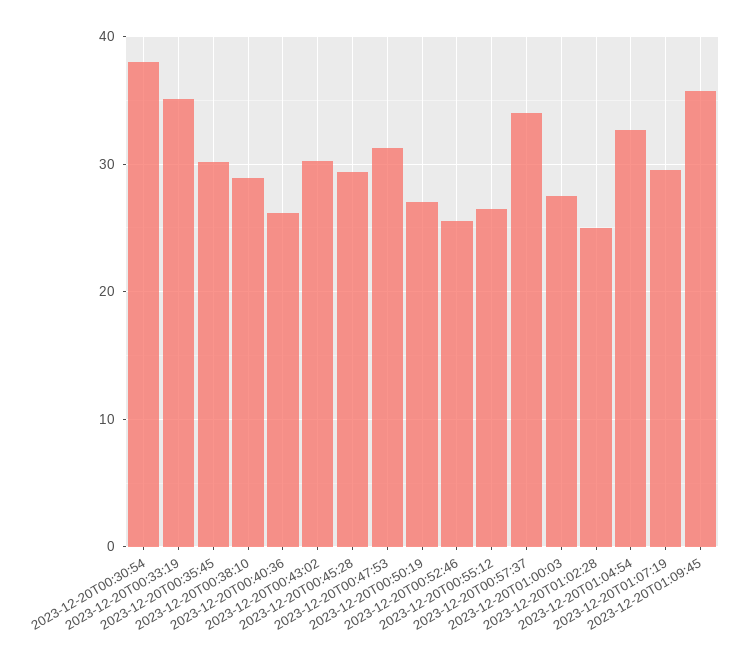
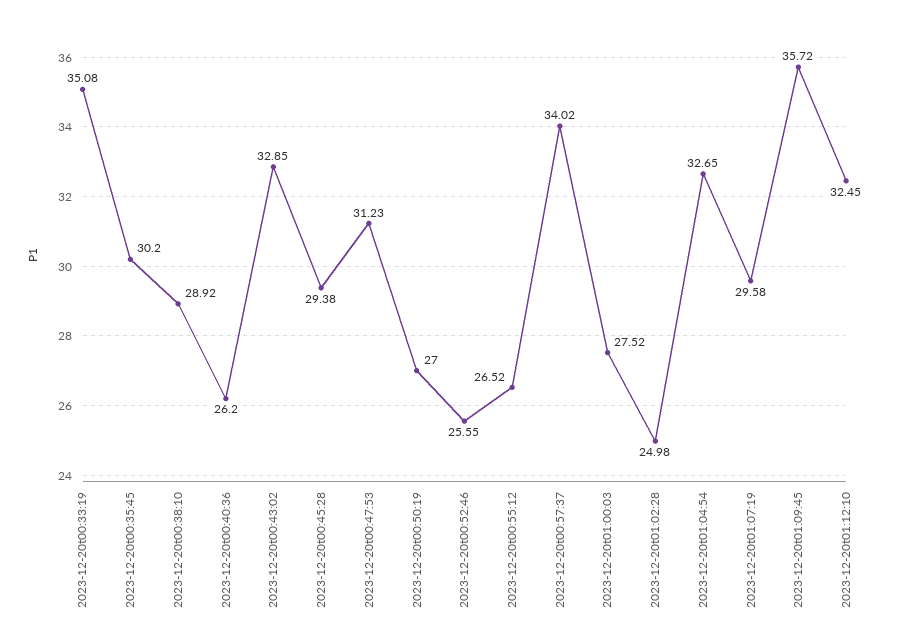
2023-12-20T00:30:54: 38 -> none
2023-12-20T00:43:02: 30 -> 32.85
2023-12-20t01:12:10: none -> 32.45

